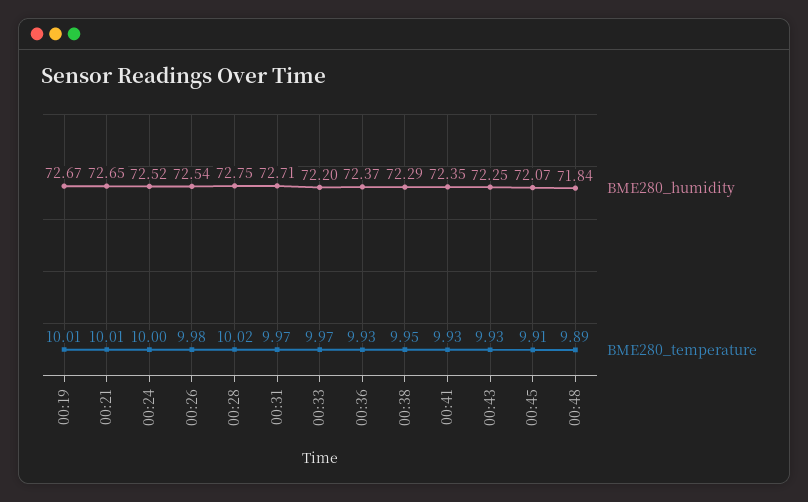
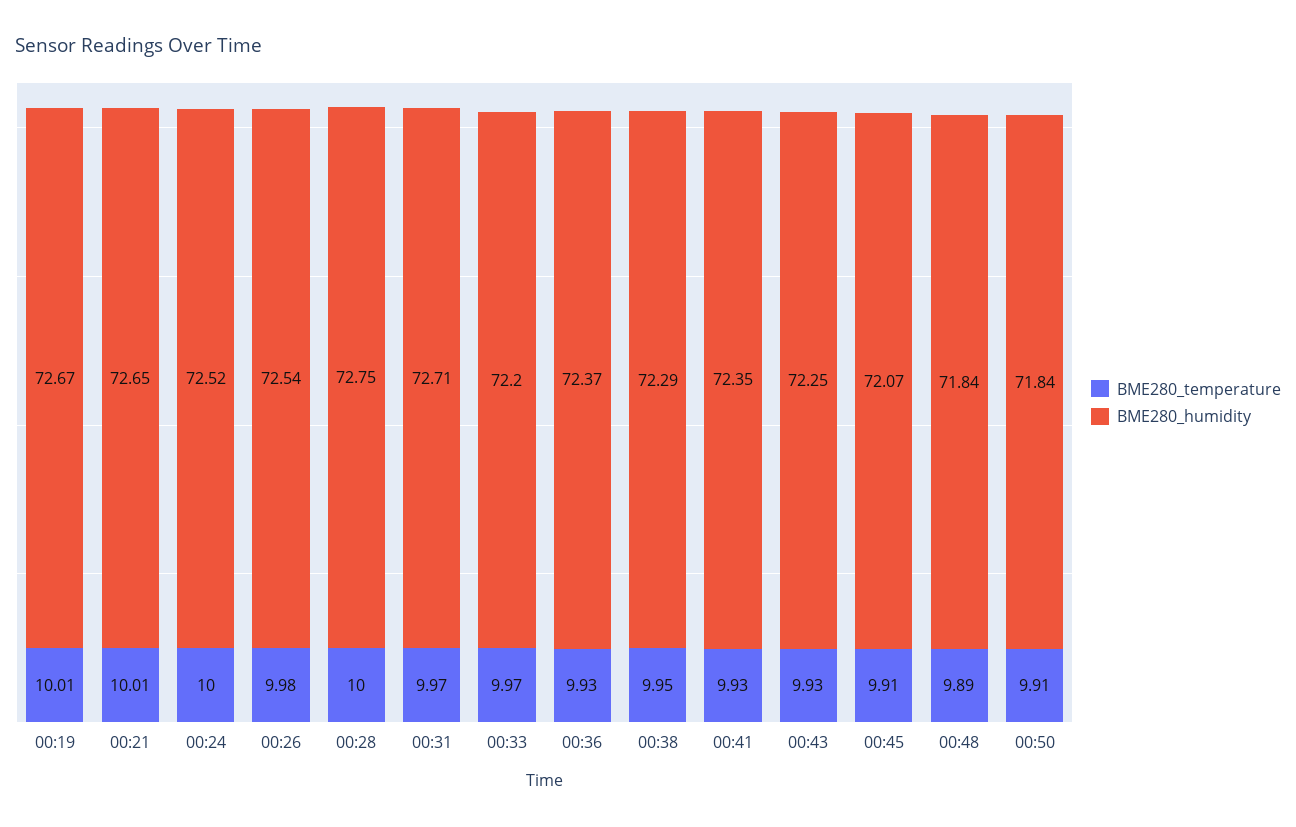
BME280_temperature, 00:28: 10.02 -> 10
BME280_temperature, 00:50: none -> 9.91
BME280_humidity, 00:50: none -> 71.84

